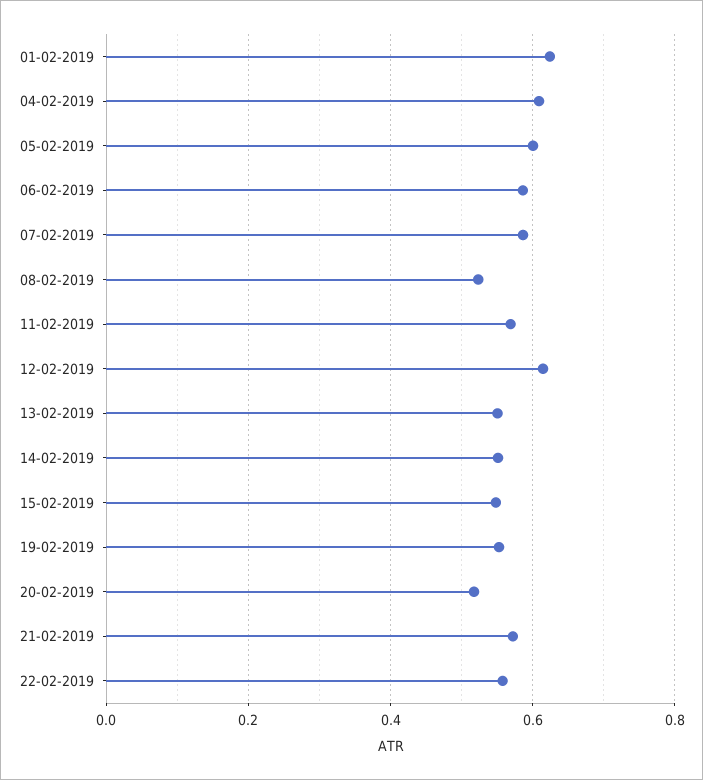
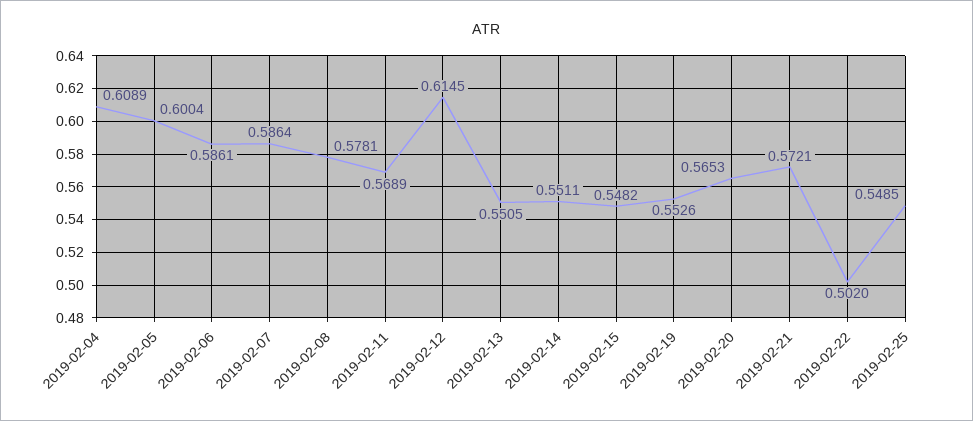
01-02-2019: 0.62 -> none
08-02-2019: 0.52 -> 0.5781
20-02-2019: 0.52 -> 0.5653
22-02-2019: 0.56 -> 0.502
2019-02-25: none -> 0.5485

